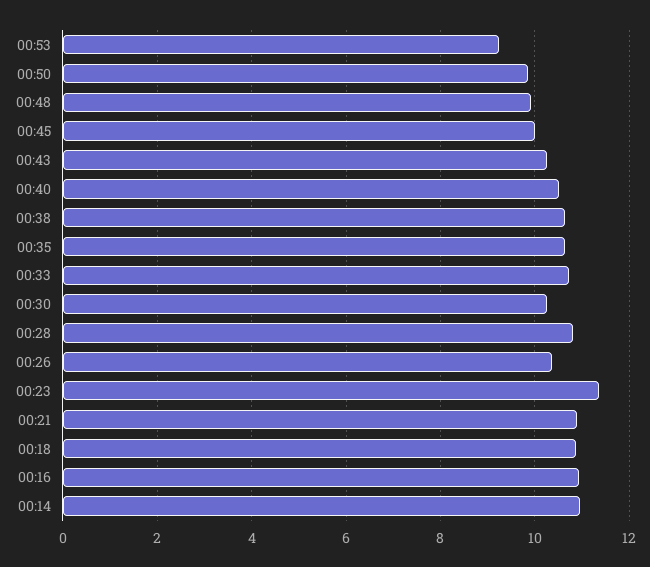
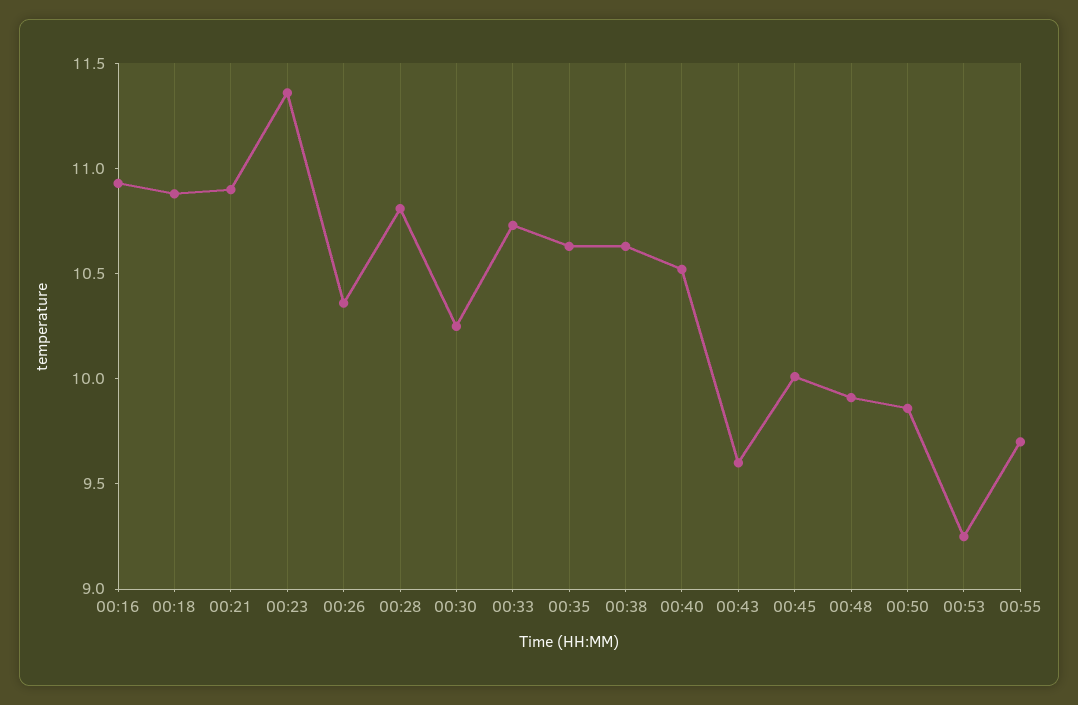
00:43: 10.2 -> 9.6
00:14: 11 -> none
00:55: none -> 9.7

